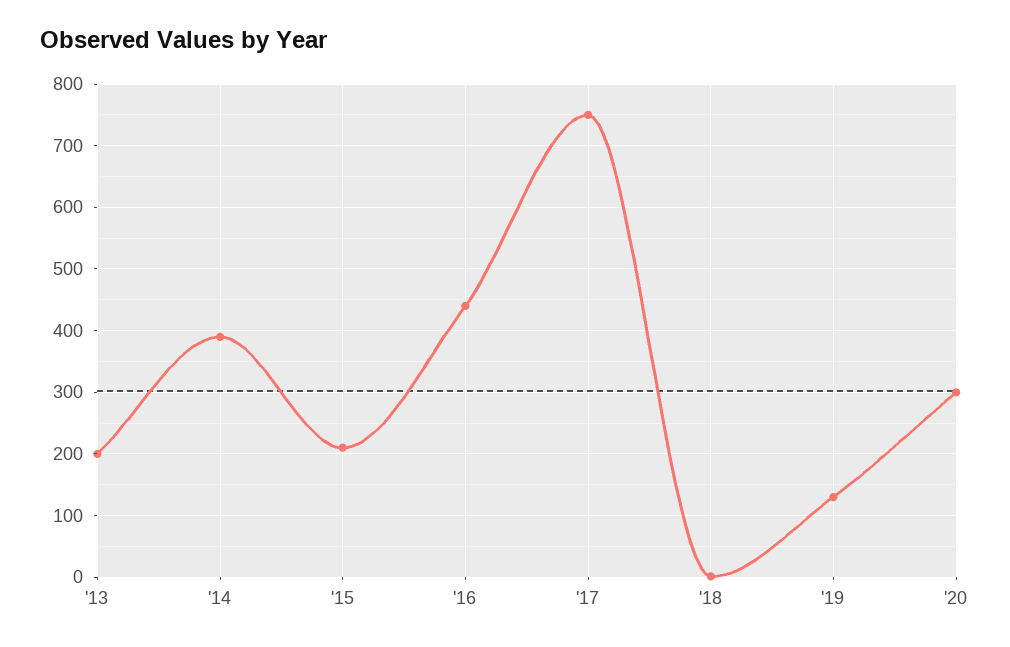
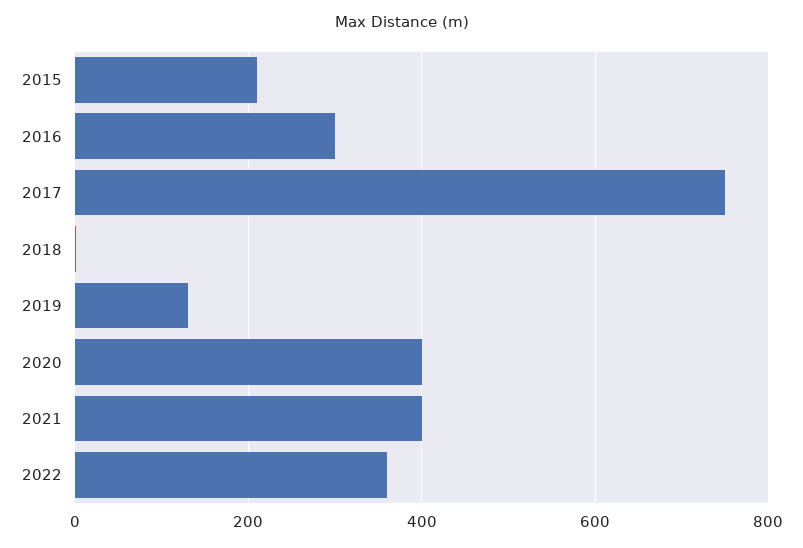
'13: 200 -> none
'14: 390 -> none
'16: 440 -> 300
'20: 300 -> 400
2021: none -> 400
2022: none -> 360

